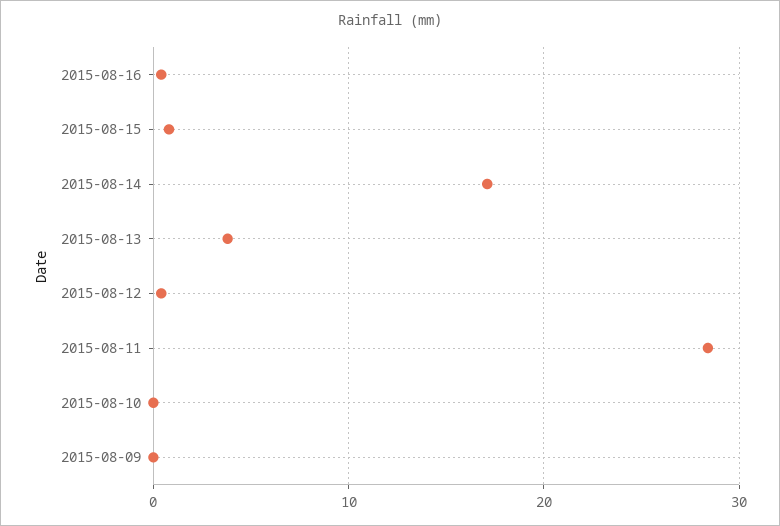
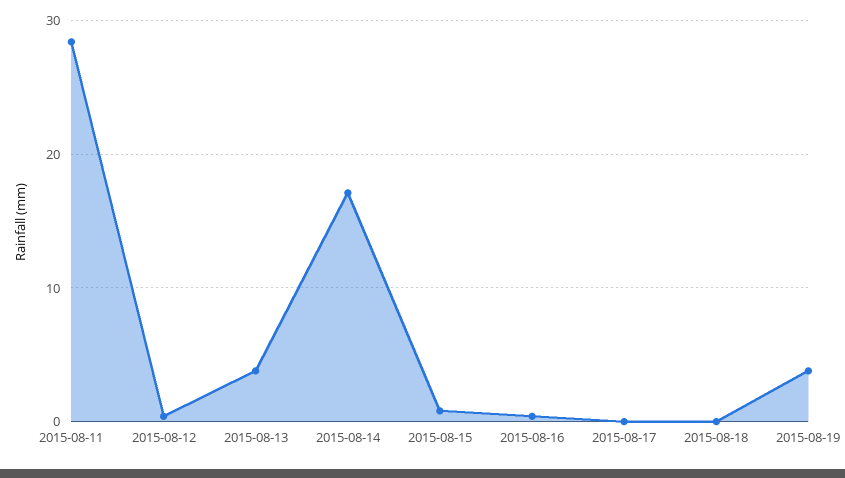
2015-08-10: 0 -> none
2015-08-09: 0 -> none
2015-08-17: none -> 0
2015-08-18: none -> 0
2015-08-19: none -> 4

